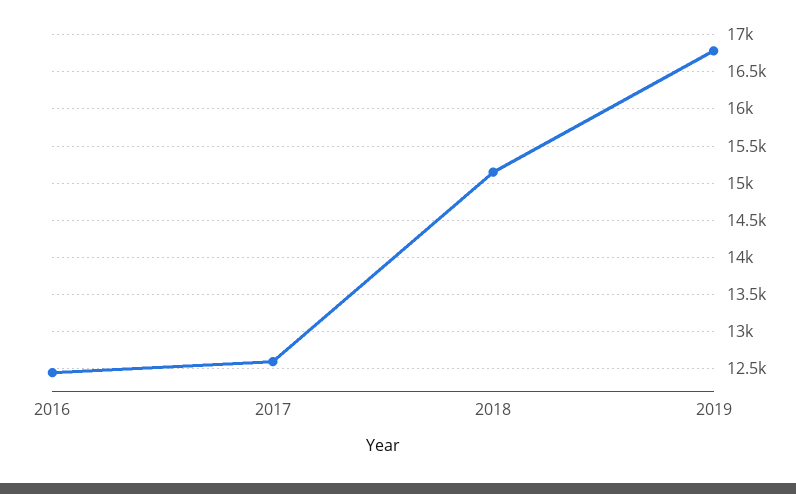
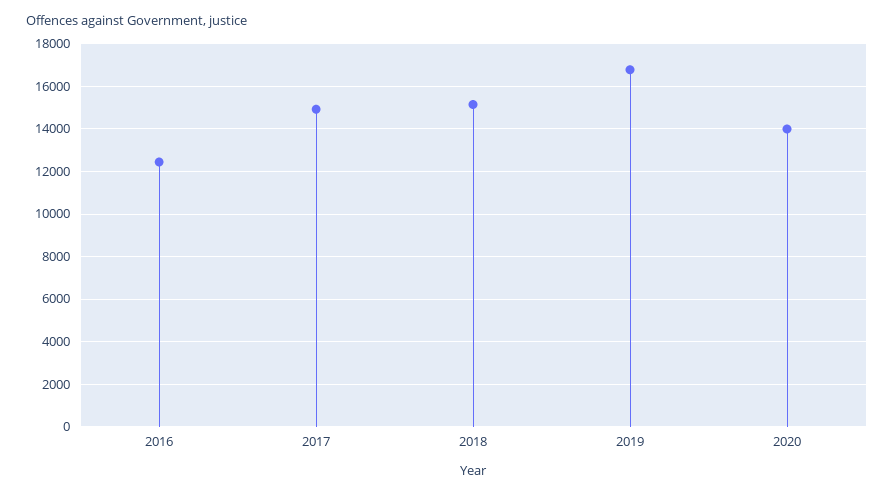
2017: 12600 -> 15000
2020: none -> 14000

